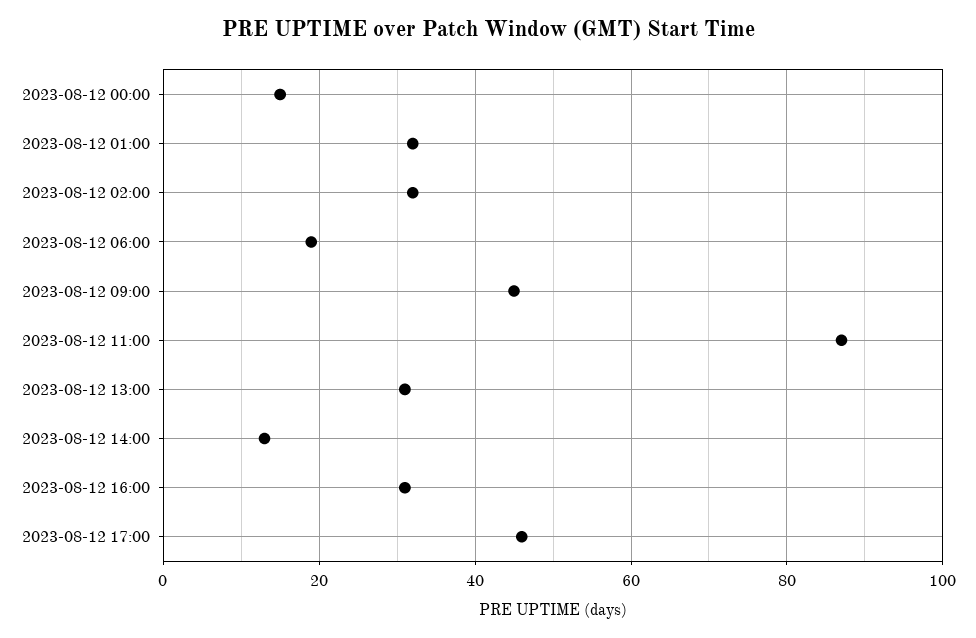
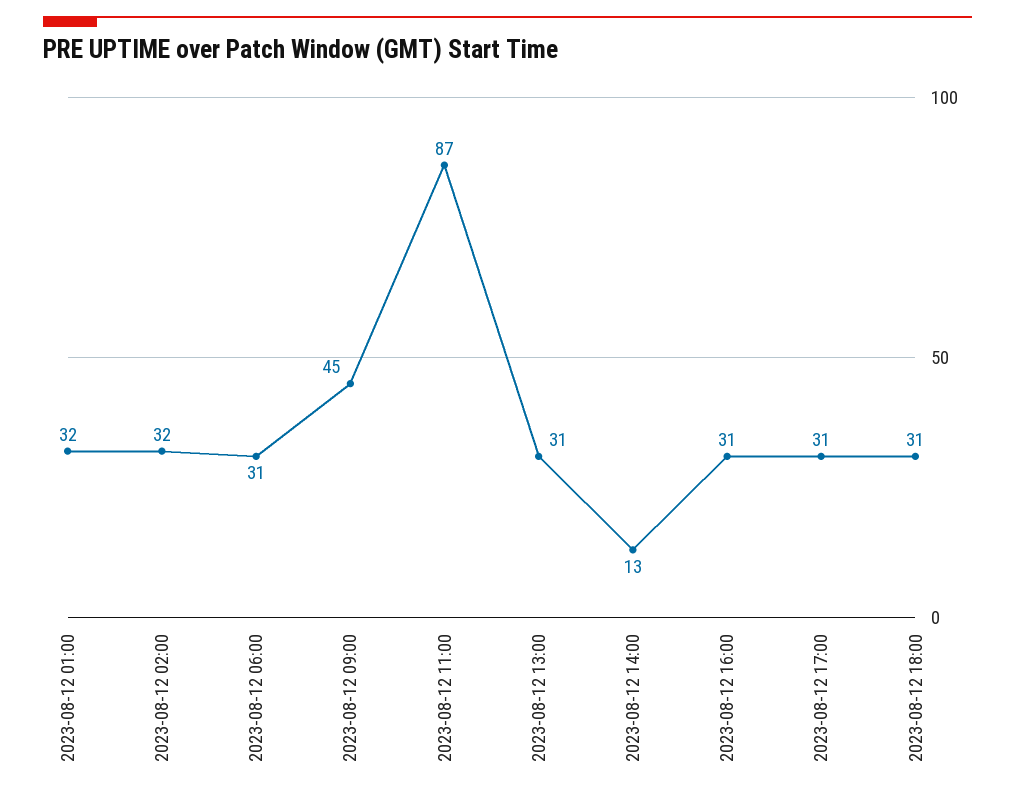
2023-08-12 00:00: 15 -> none
2023-08-12 06:00: 20 -> 31
2023-08-12 17:00: 45 -> 31
2023-08-12 18:00: none -> 31

